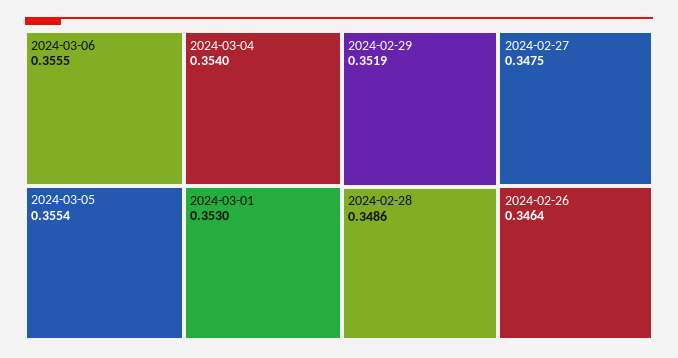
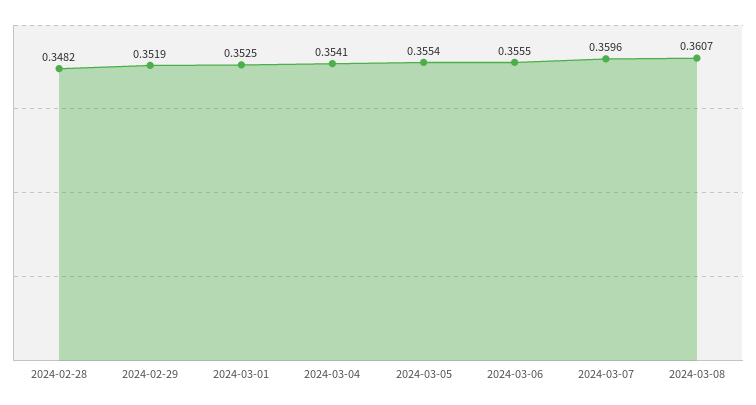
2024-03-04: 0.354 -> 0.3541
2024-03-01: 0.353 -> 0.3525
2024-02-28: 0.3486 -> 0.3482
2024-02-27: 0.3475 -> none
2024-02-26: 0.3464 -> none
2024-03-07: none -> 0.3596
2024-03-08: none -> 0.3607

